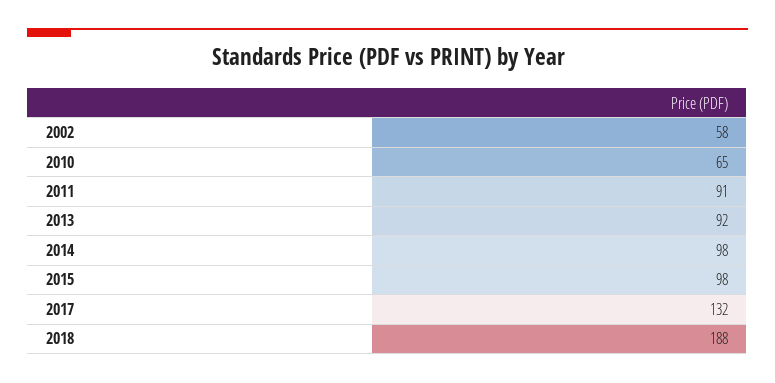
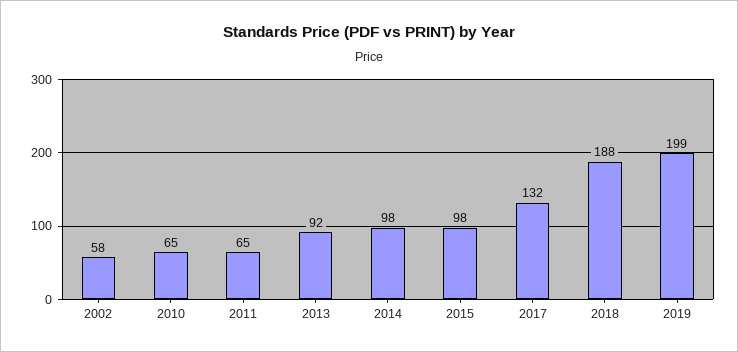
2011: 91 -> 65
2019: none -> 199

